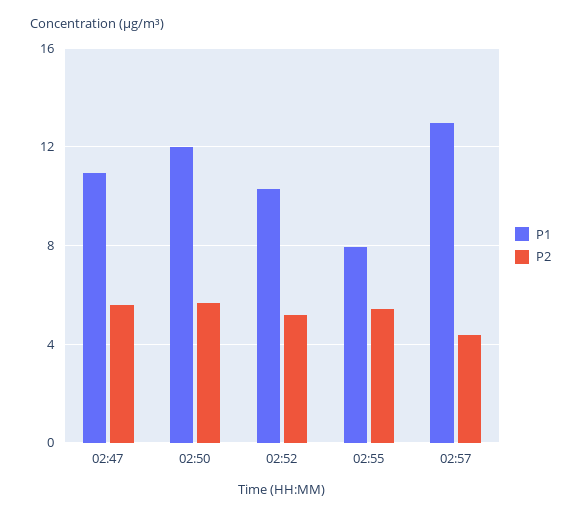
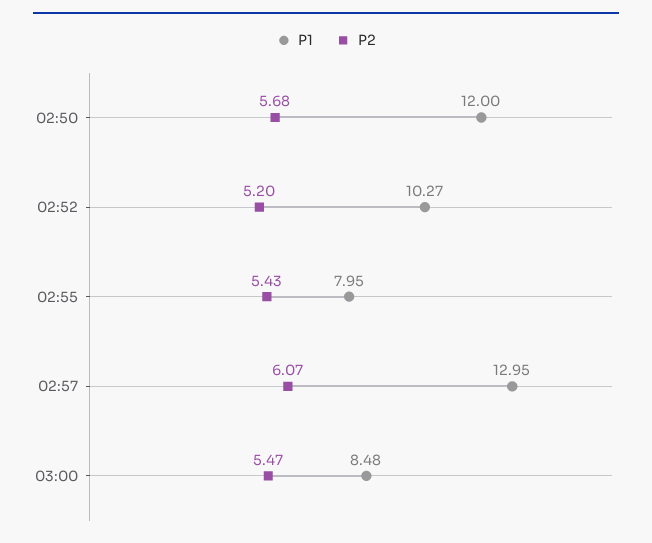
P1, 02:47: 11 -> none
P2, 02:47: 5.5 -> none
P2, 02:57: 4.5 -> 6.07
P1, 03:00: none -> 8.48
P2, 03:00: none -> 5.47

